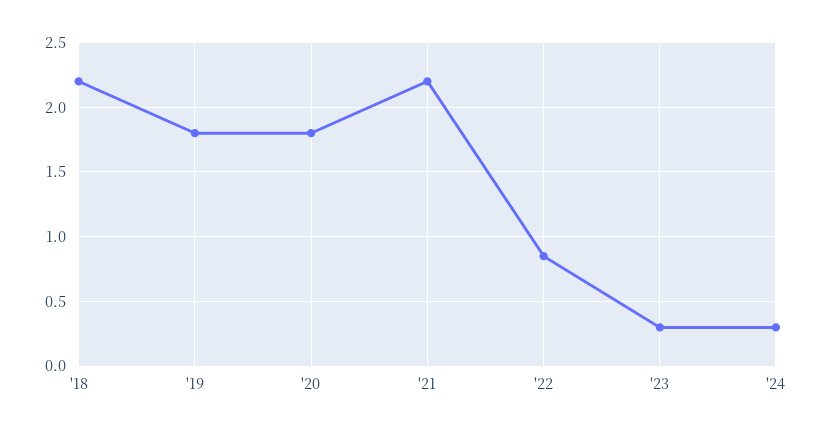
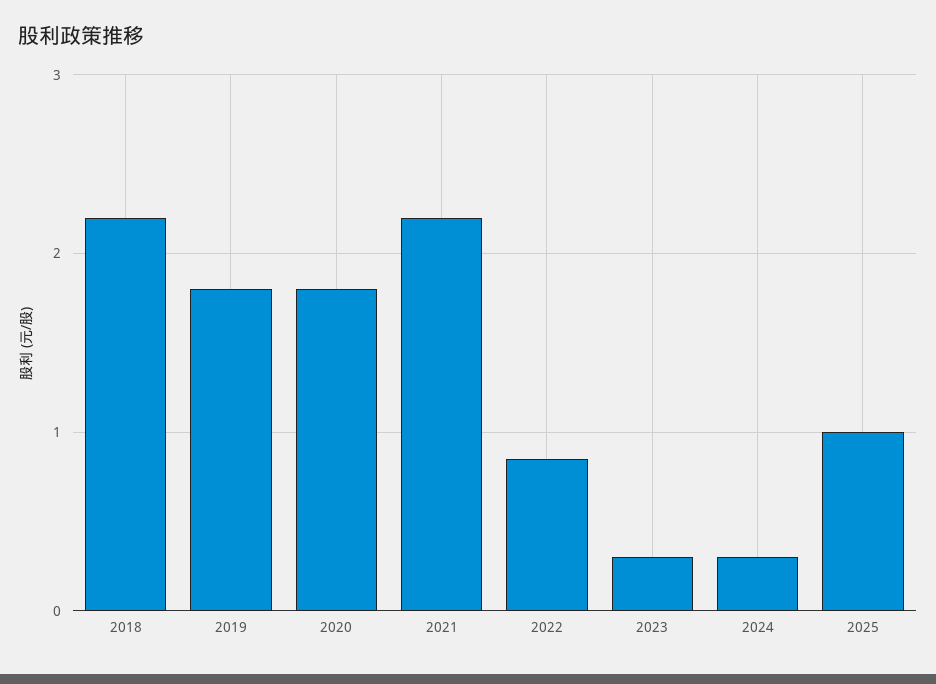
2025: none -> 1

